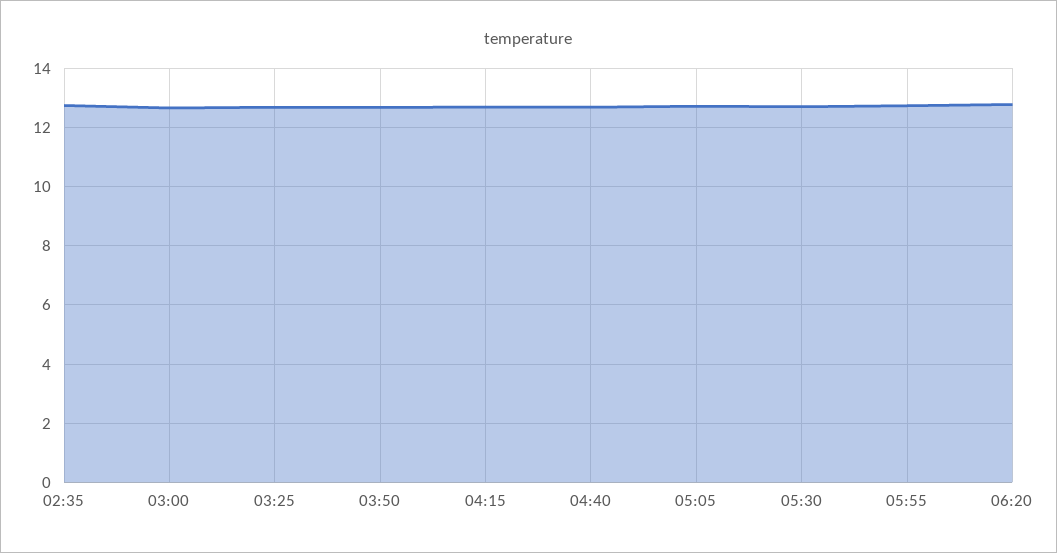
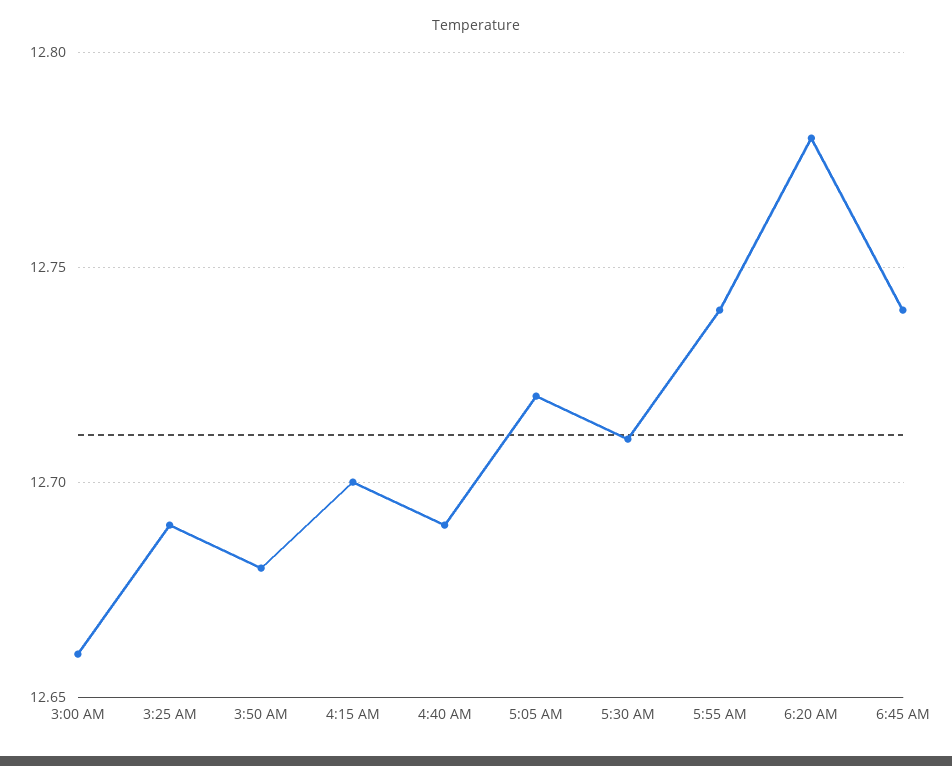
02:35: 12.75 -> none
6:45 AM: none -> 12.74

